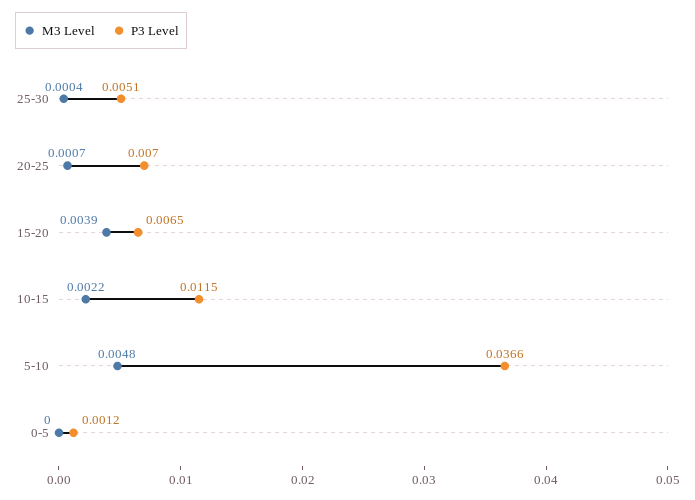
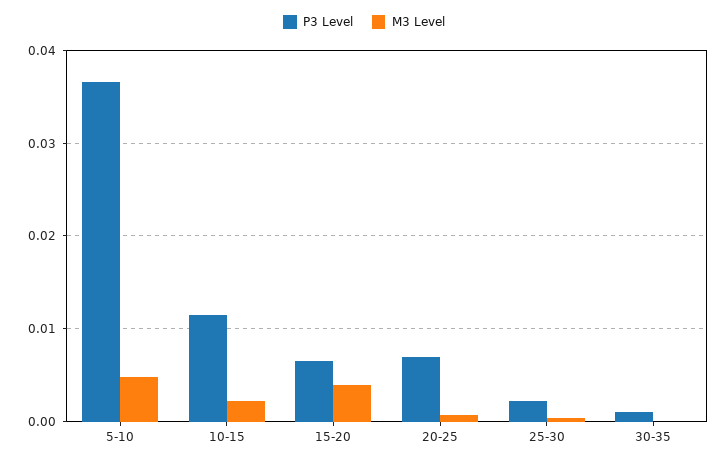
P3 Level, 25-30: 0.0051 -> 0.002
M3 Level, 0-5: 0 -> none
P3 Level, 0-5: 0.0012 -> none
P3 Level, 30-35: none -> 0.001
M3 Level, 30-35: none -> 0

